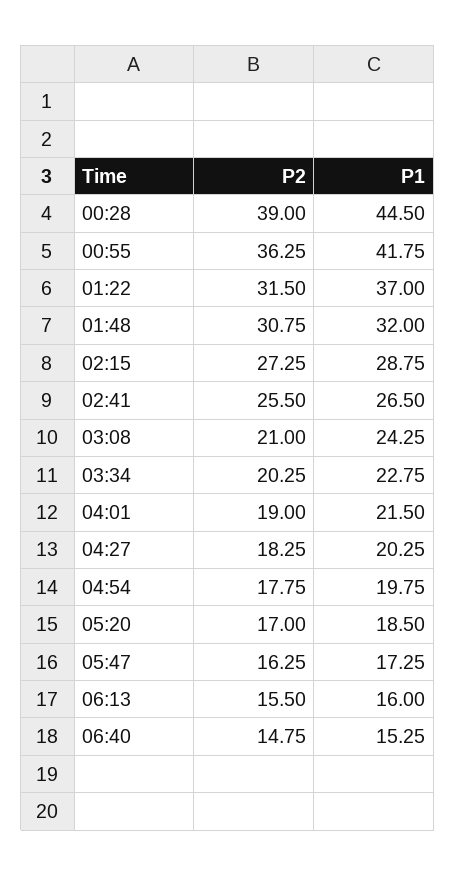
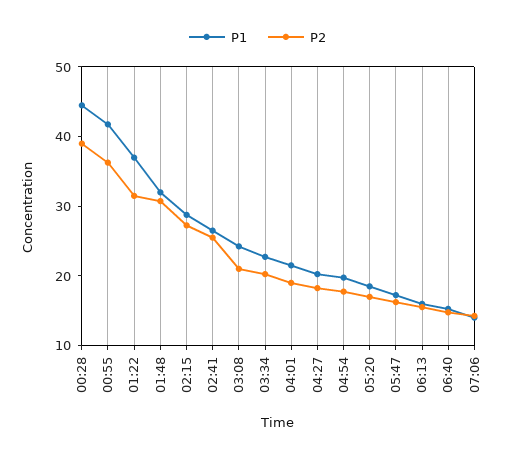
P1, 07:06: none -> 14
P2, 07:06: none -> 14

